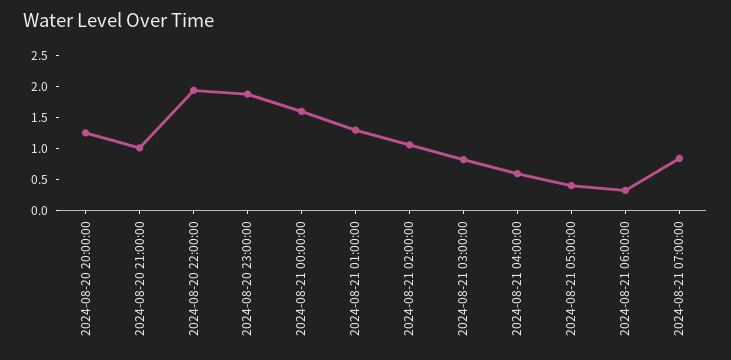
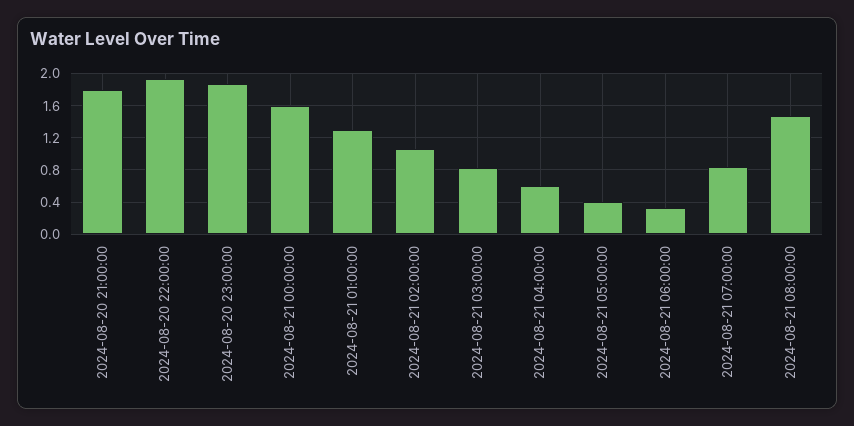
2024-08-20 20:00:00: 1.25 -> none
2024-08-20 21:00:00: 1 -> 1.8
2024-08-21 08:00:00: none -> 1.5

